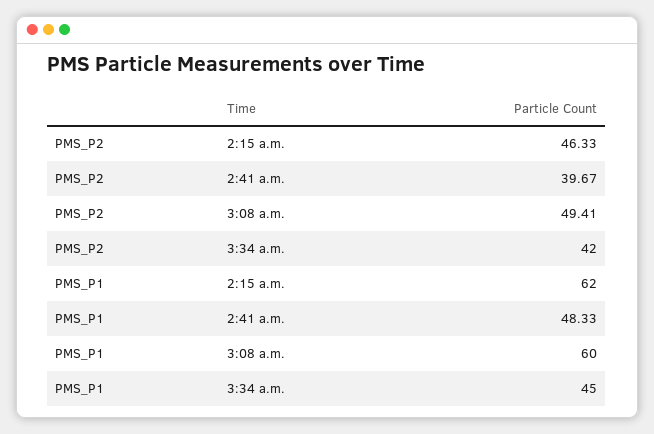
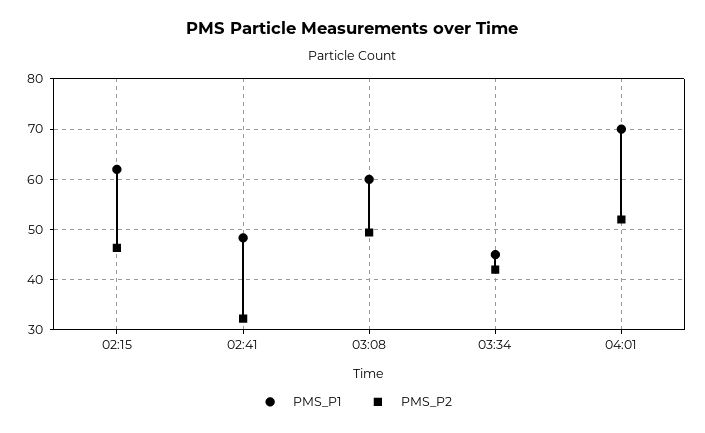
PMS_P2, 2:41 a.m.: 39.67 -> 32
PMS_P1, 04:01: none -> 70
PMS_P2, 04:01: none -> 52

